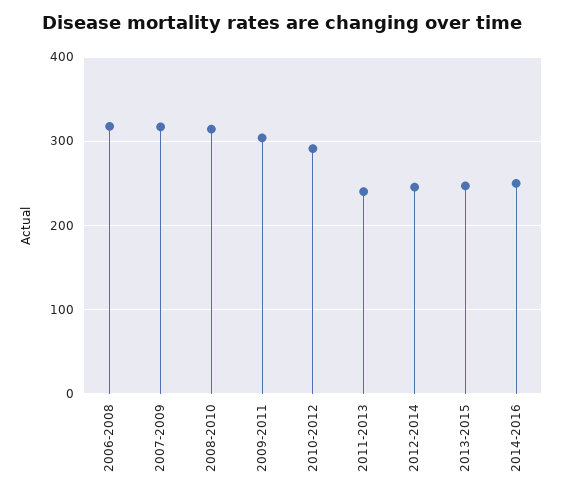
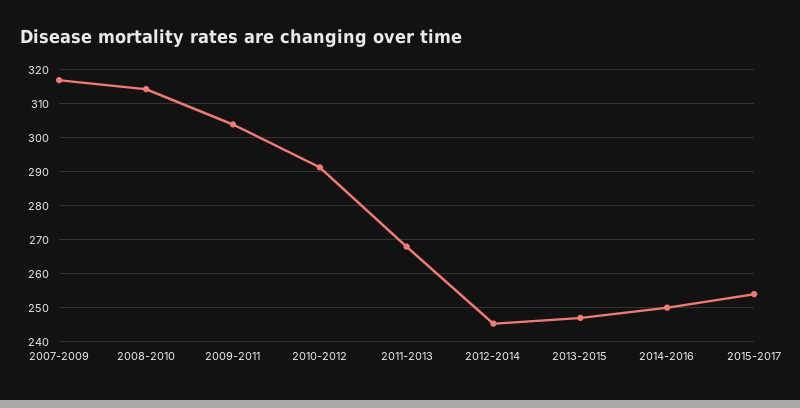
2006-2008: 320 -> none
2011-2013: 240 -> 268
2015-2017: none -> 254

